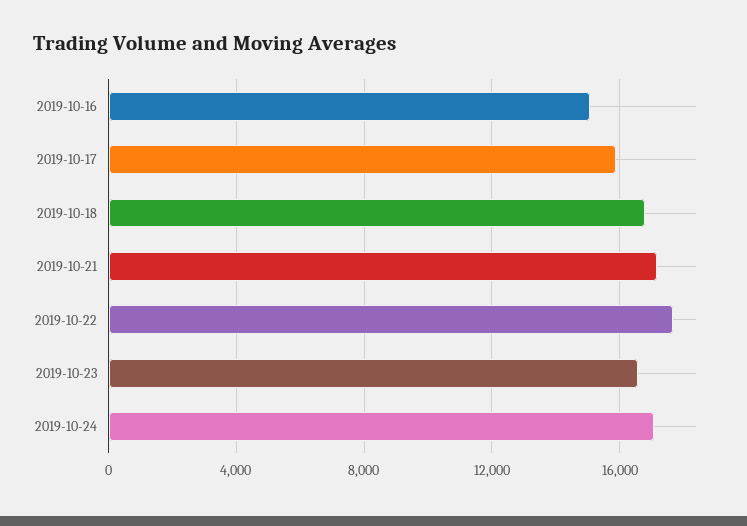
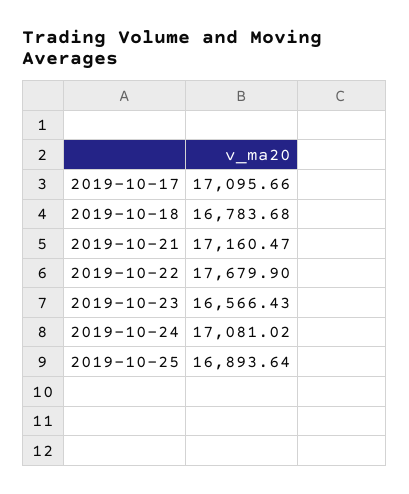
2019-10-16: 15000 -> none
2019-10-17: 16000 -> 17095.66
2019-10-25: none -> 16893.64

